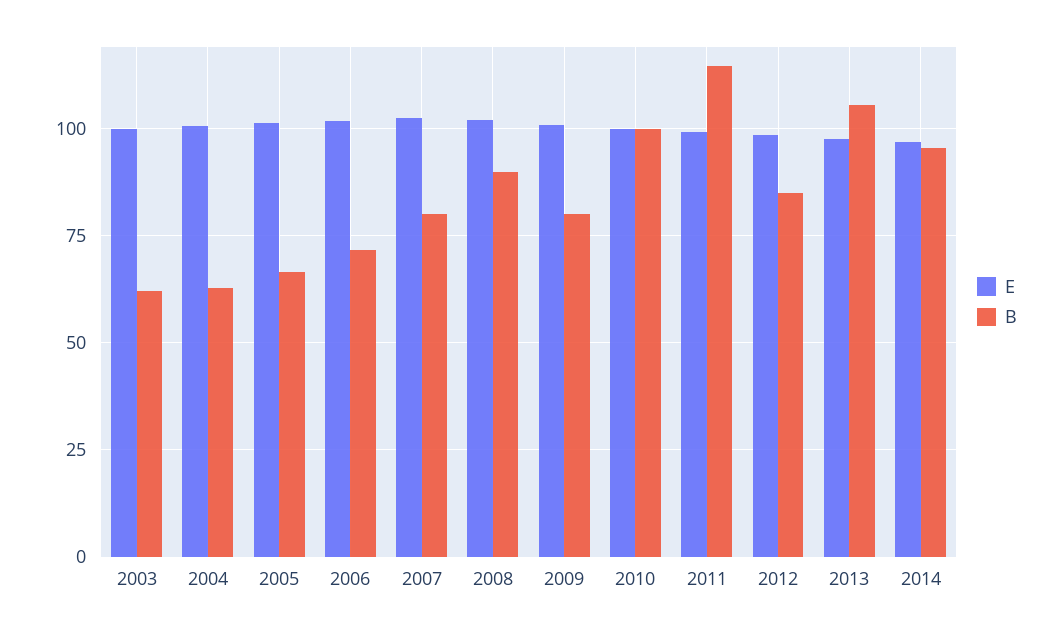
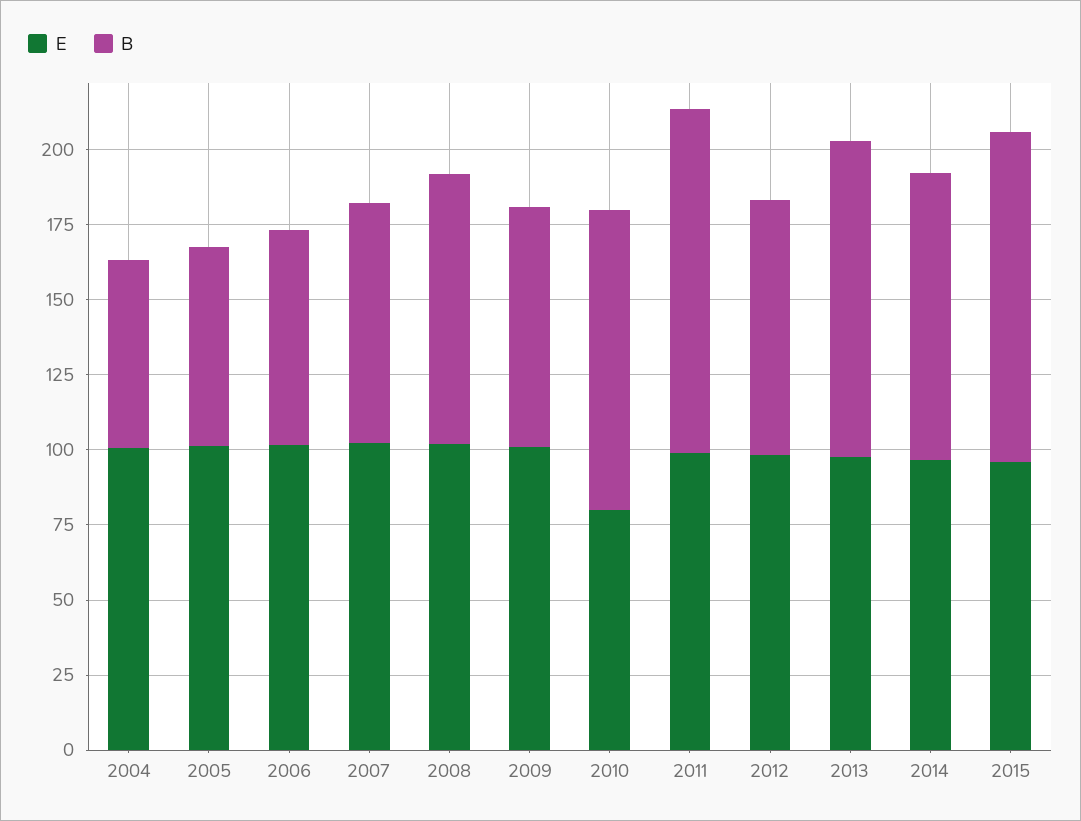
E, 2003: 100 -> none
B, 2003: 62.5 -> none
E, 2010: 100 -> 80
E, 2015: none -> 95
B, 2015: none -> 110

